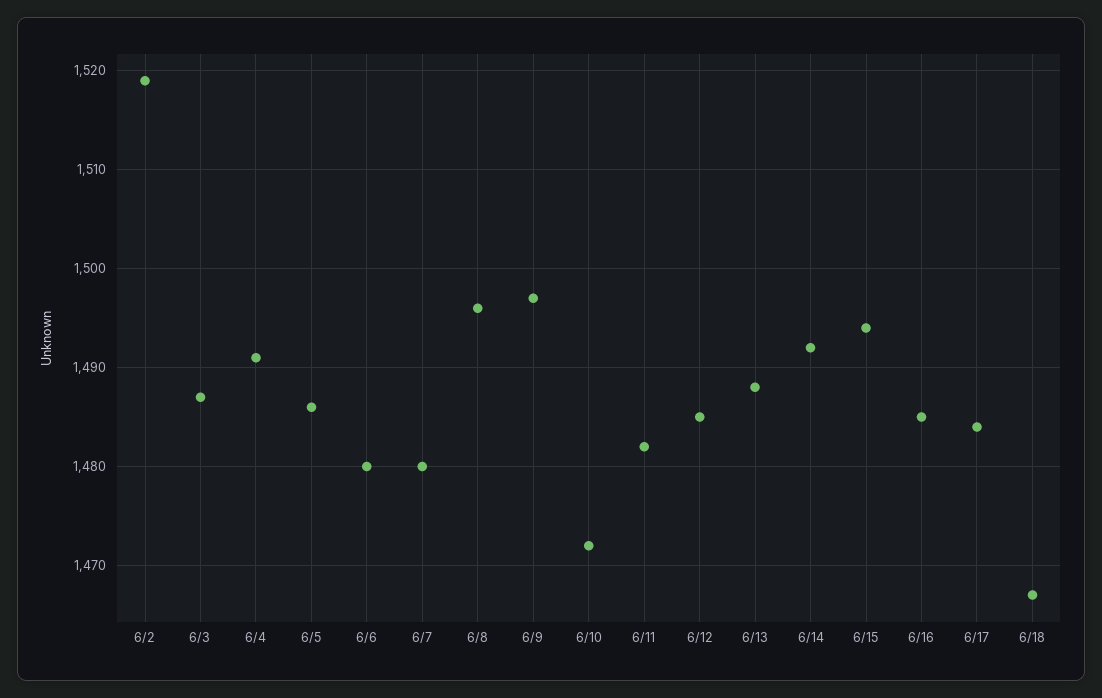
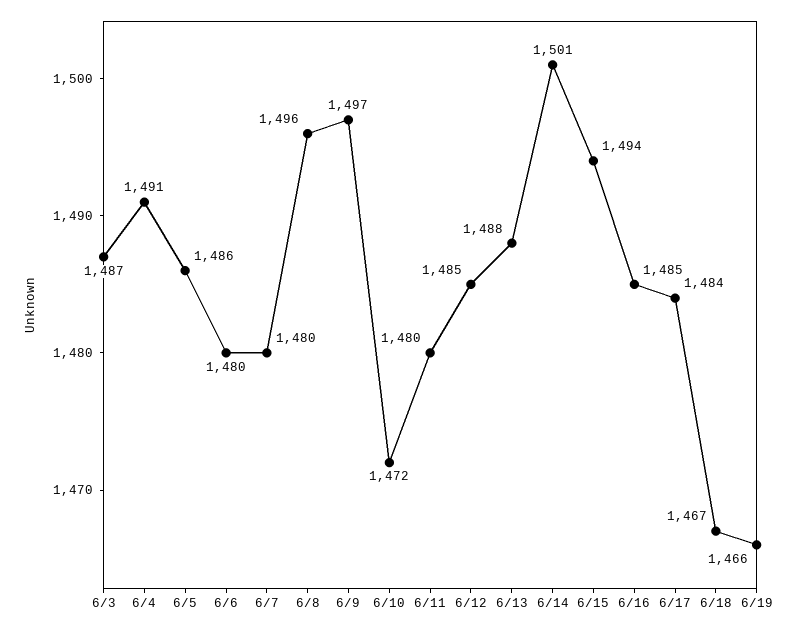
6/2: 1519 -> none
6/11: 1482 -> 1480
6/14: 1492 -> 1501
6/19: none -> 1466

